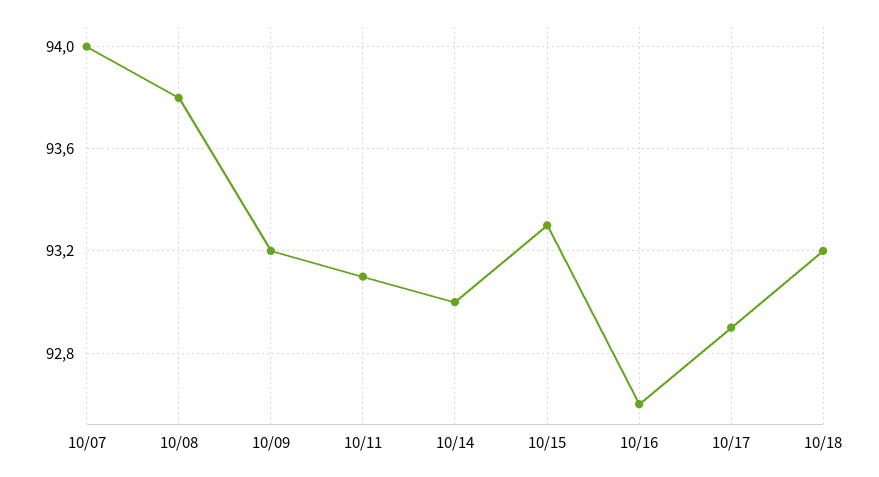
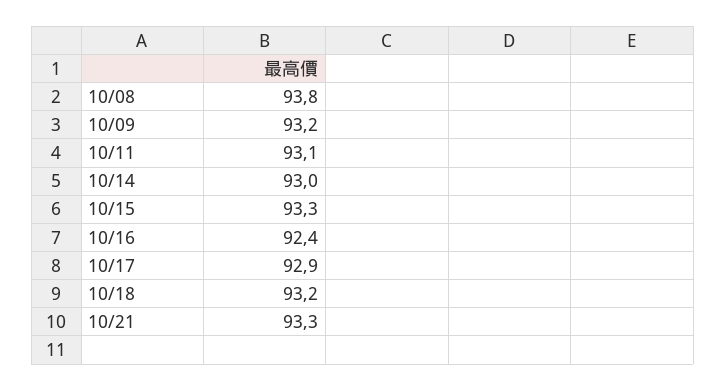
10/07: 94 -> none
10/16: 92.6 -> 92.4
10/21: none -> 93.3

